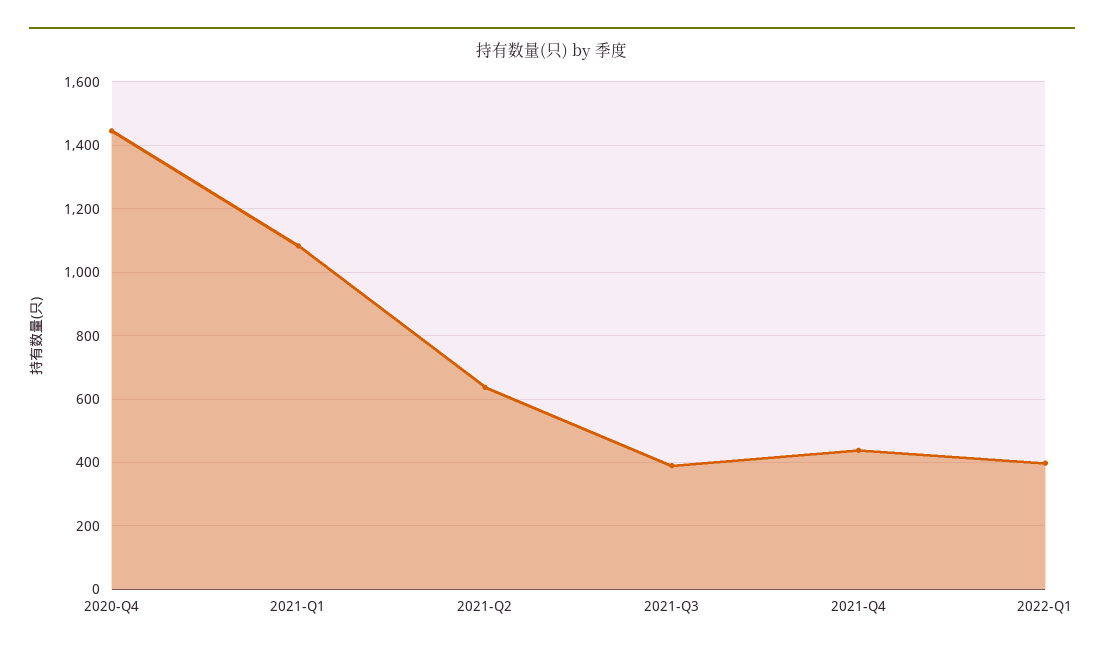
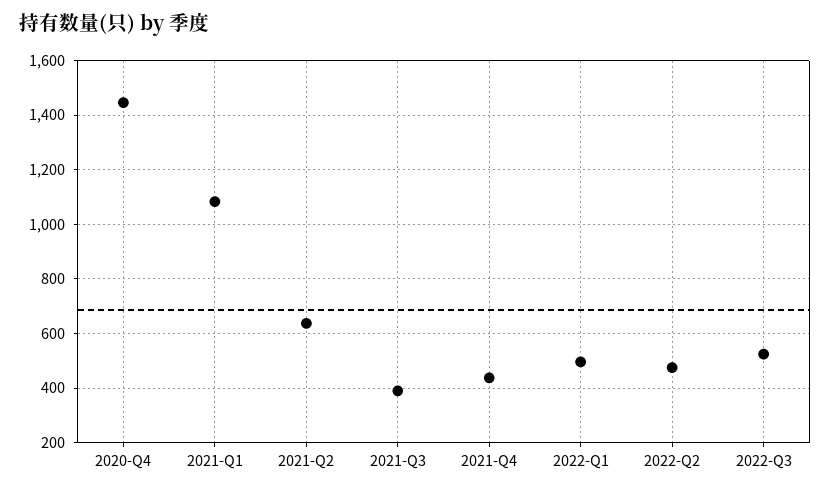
2022-Q1: 400 -> 500
2022-Q2: none -> 475
2022-Q3: none -> 525

